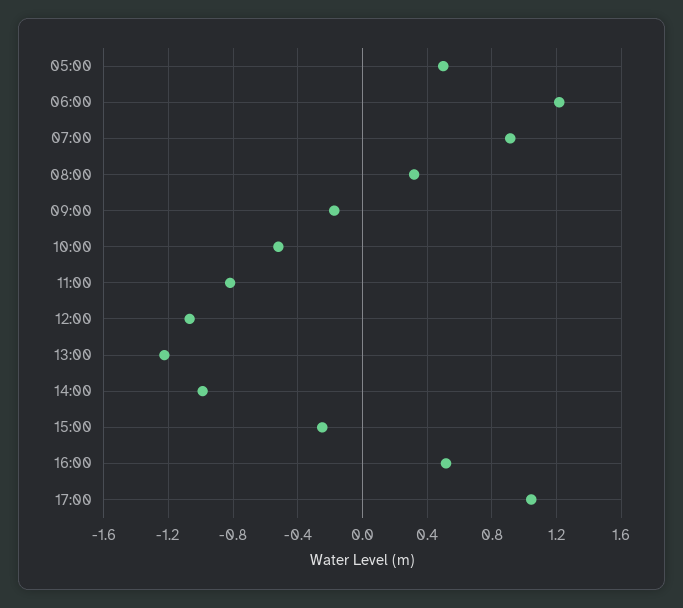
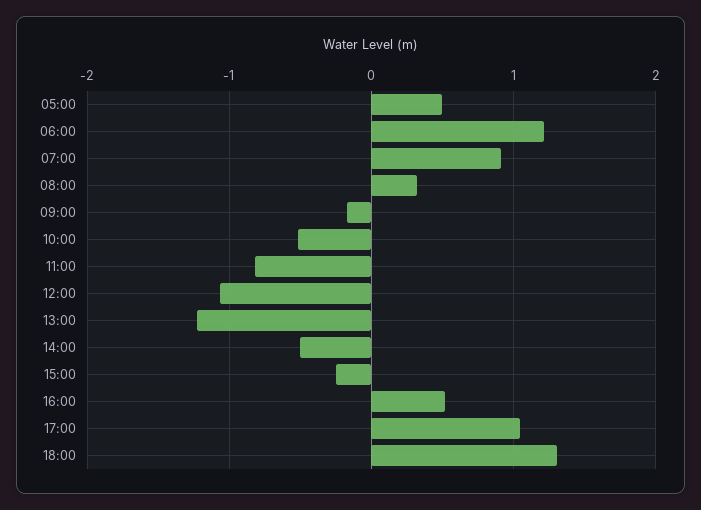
14:00: -1 -> -0.5
18:00: none -> 1.3

